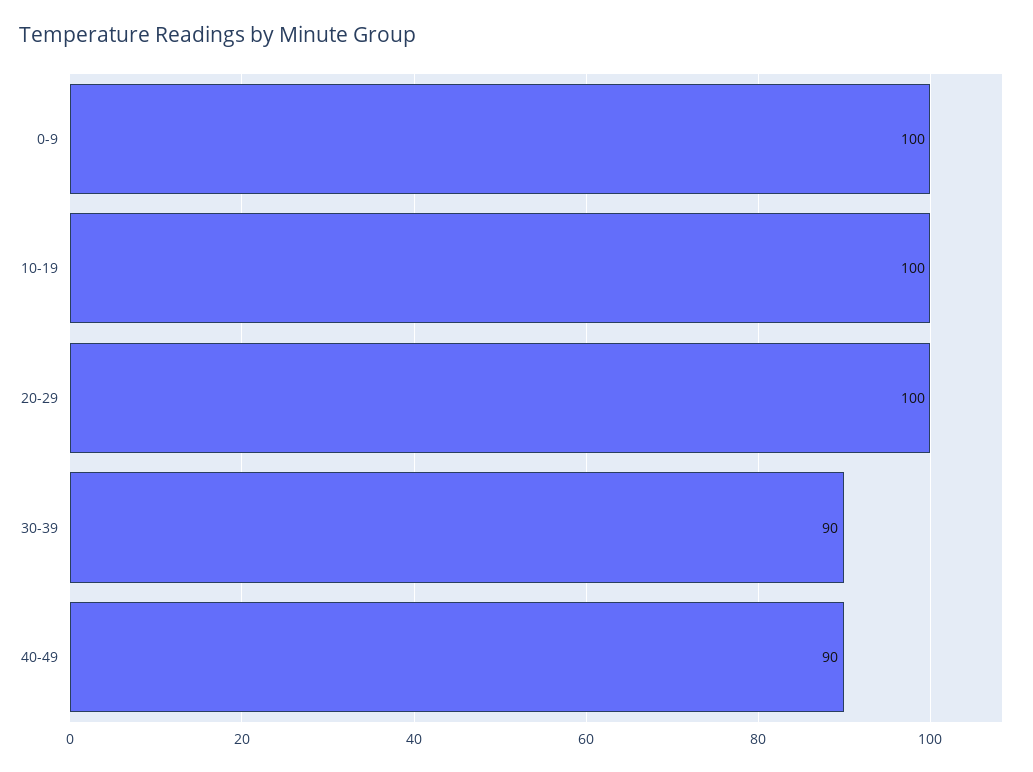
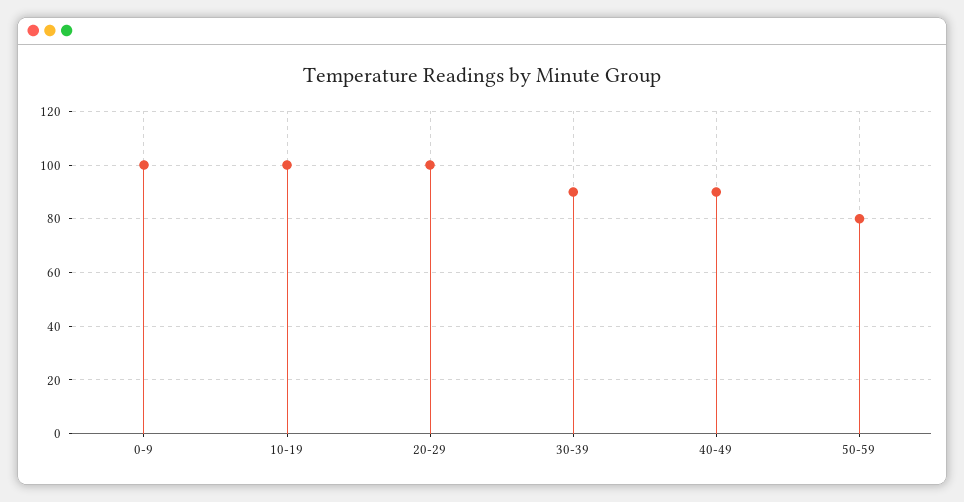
50-59: none -> 80

